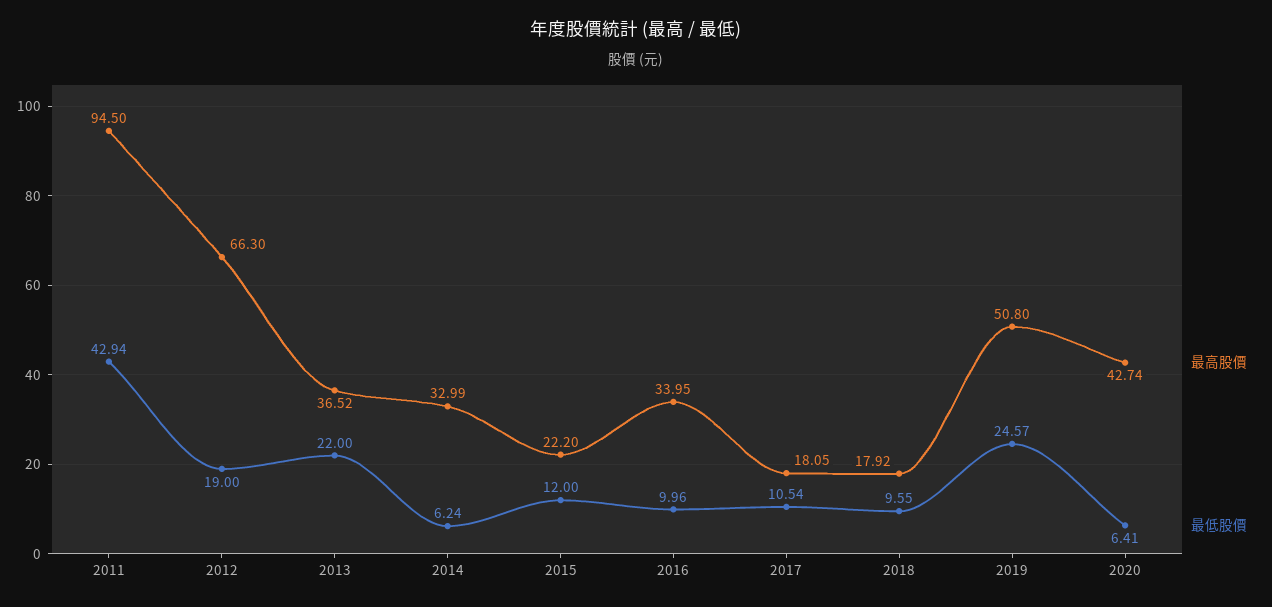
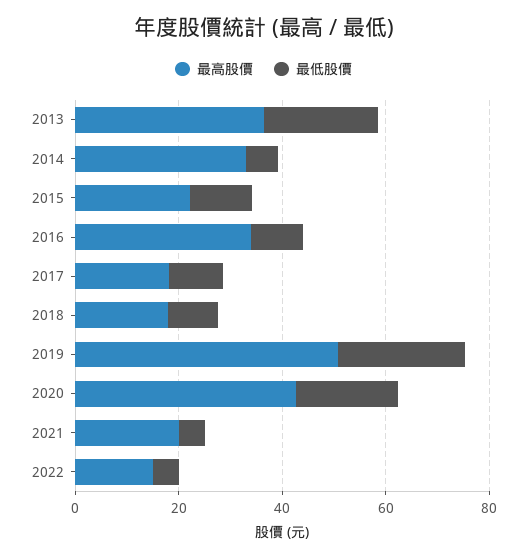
最高股價, 2011: 94.5 -> none
最低股價, 2011: 42.94 -> none
最高股價, 2012: 66.3 -> none
最低股價, 2012: 19 -> none
最低股價, 2020: 6.41 -> 20
最高股價, 2021: none -> 20
最低股價, 2021: none -> 5
最高股價, 2022: none -> 15
最低股價, 2022: none -> 5

